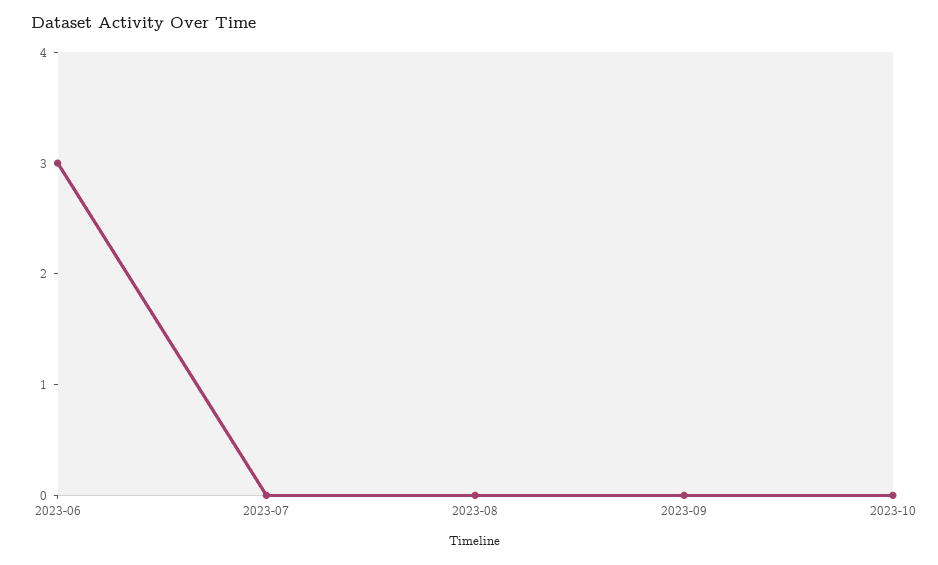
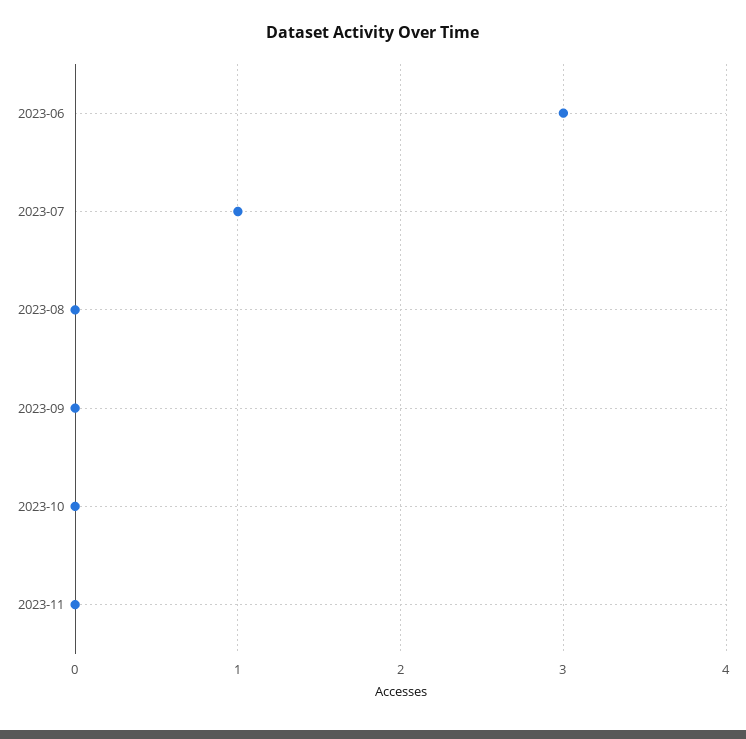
2023-07: 0 -> 1
2023-11: none -> 0

